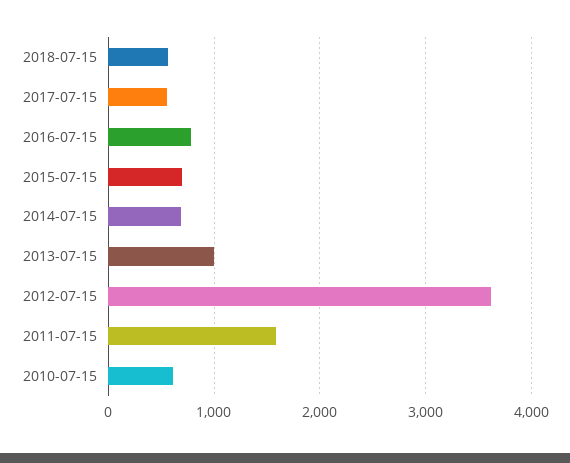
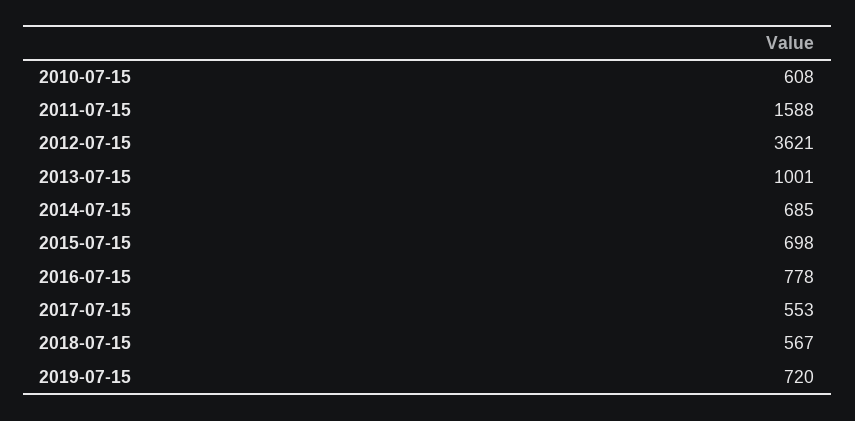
2019-07-15: none -> 720

